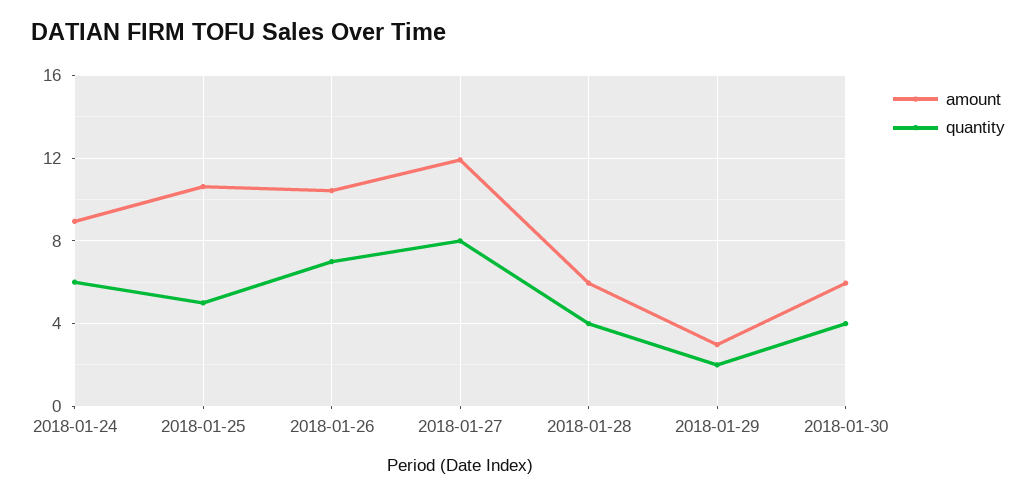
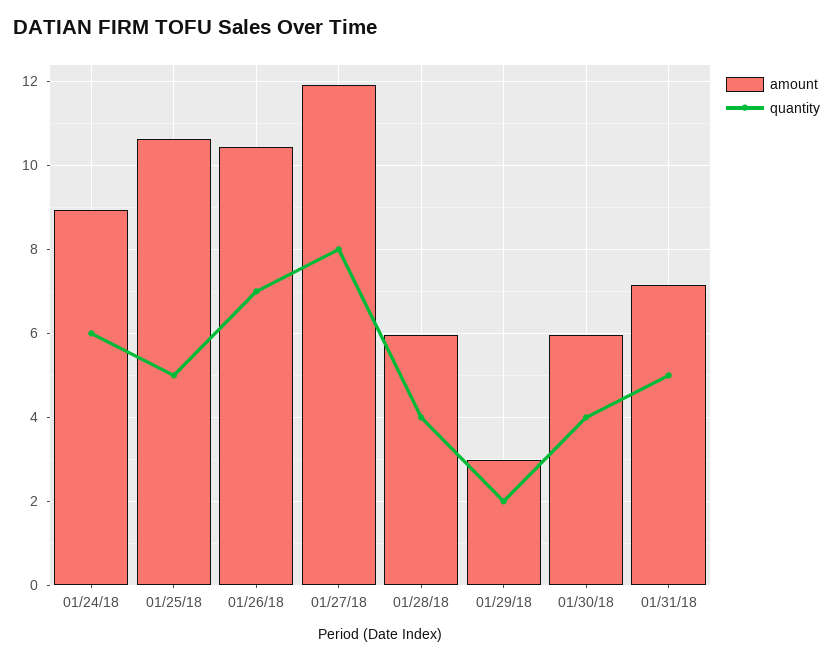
amount, 01/31/18: none -> 7.2
quantity, 01/31/18: none -> 5

